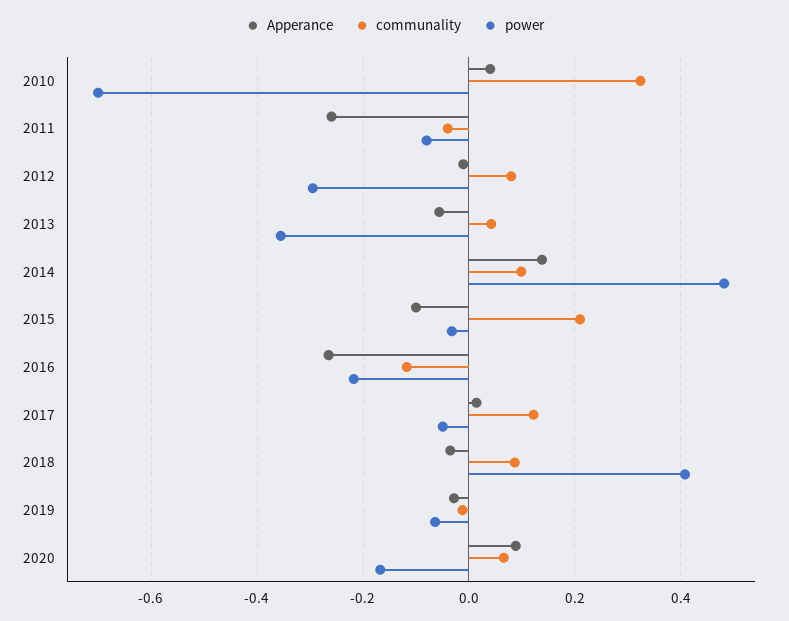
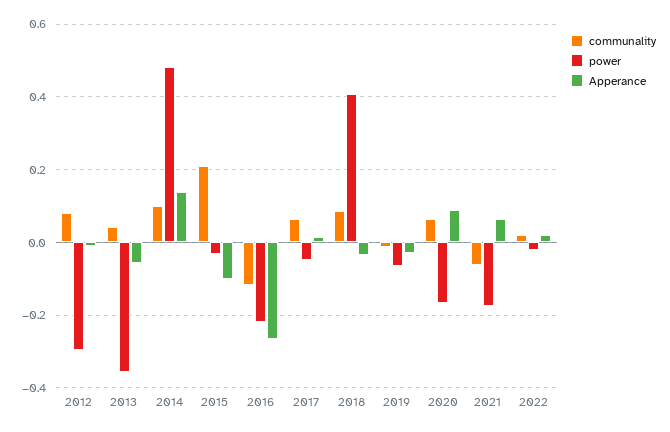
Apperance, 2010: 0.04 -> none
communality, 2010: 0.32 -> none
power, 2010: -0.7 -> none
Apperance, 2011: -0.26 -> none
communality, 2011: -0.04 -> none
power, 2011: -0.08 -> none
communality, 2017: 0.12 -> 0.06
communality, 2021: none -> -0.06
power, 2021: none -> -0.18
Apperance, 2021: none -> 0.06
communality, 2022: none -> 0.02
power, 2022: none -> -0.02
Apperance, 2022: none -> 0.02

